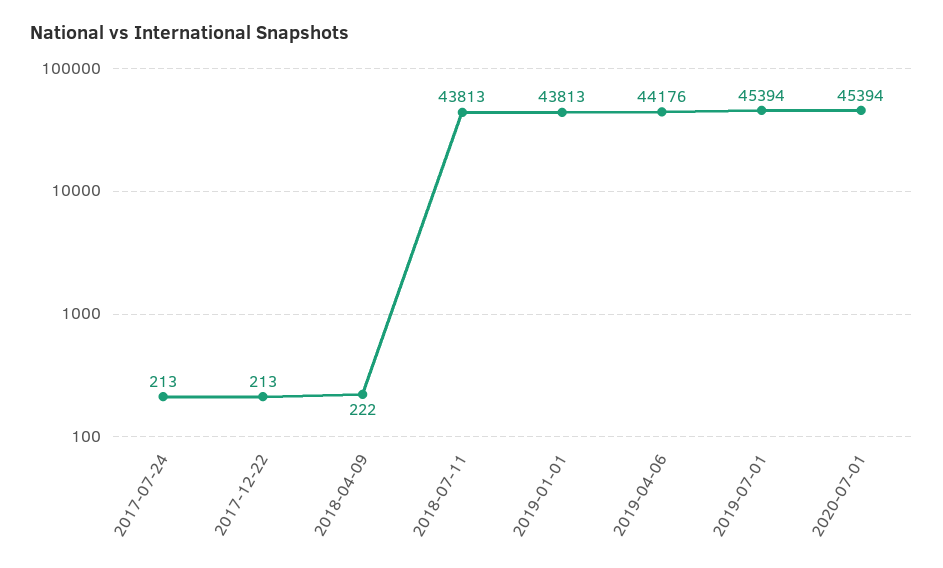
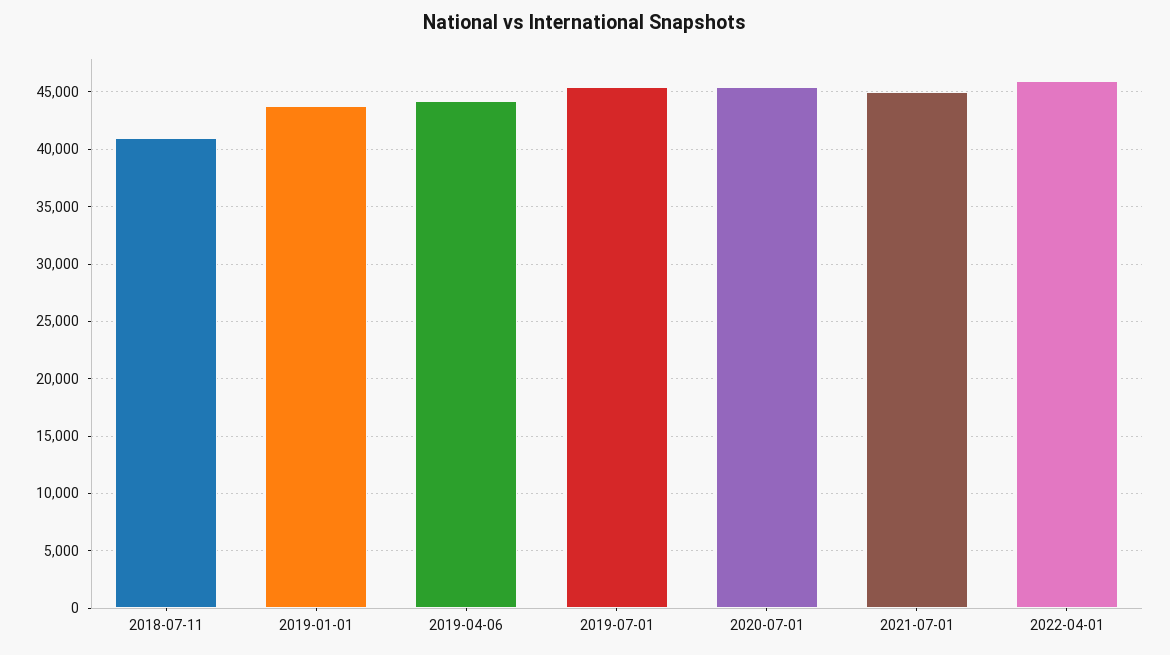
2017-07-24: 213 -> none
2017-12-22: 213 -> none
2018-04-09: 222 -> none
2018-07-11: 43813 -> 41000
2021-07-01: none -> 45000
2022-04-01: none -> 46000

